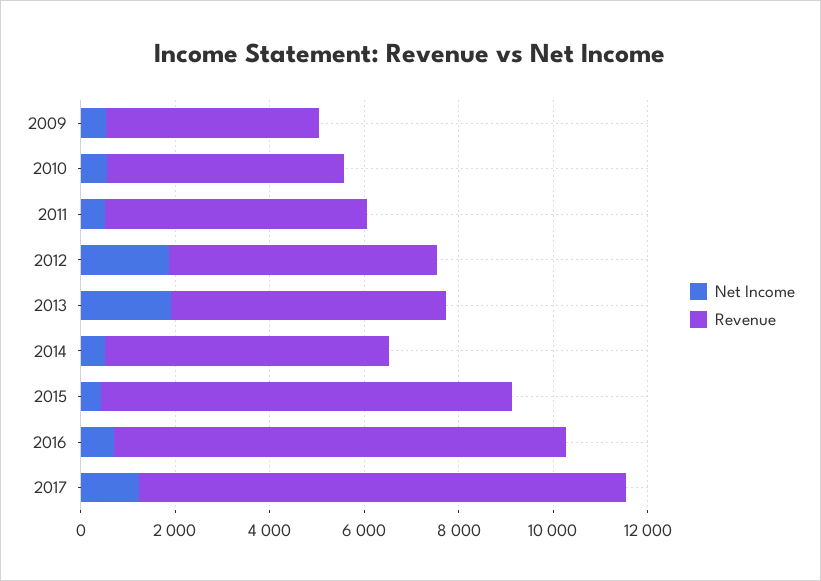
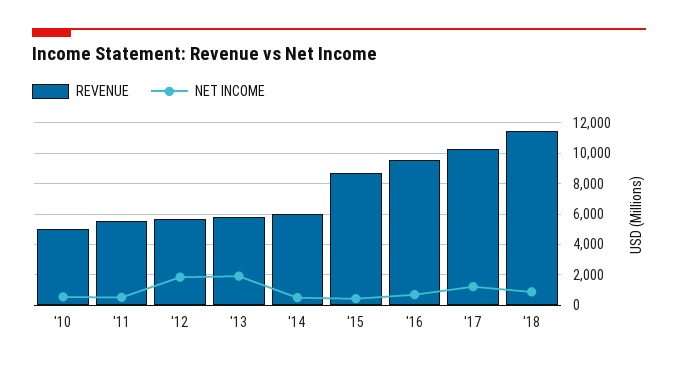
Net Income, 2009: 500 -> none
Revenue, 2009: 4500 -> none
Revenue, '18: none -> 11500
Net Income, '18: none -> 1000

